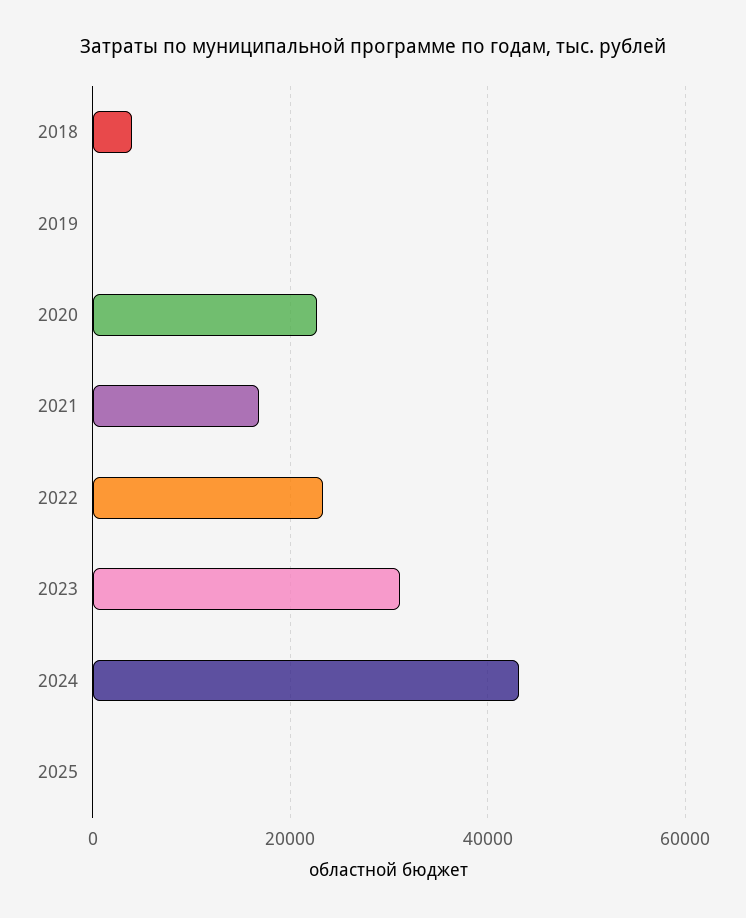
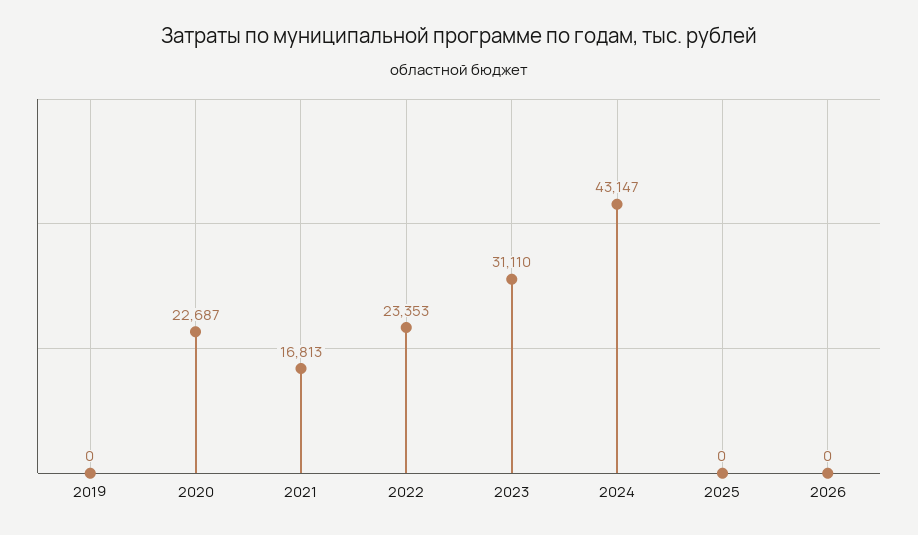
2018: 4000 -> none
2026: none -> 0

